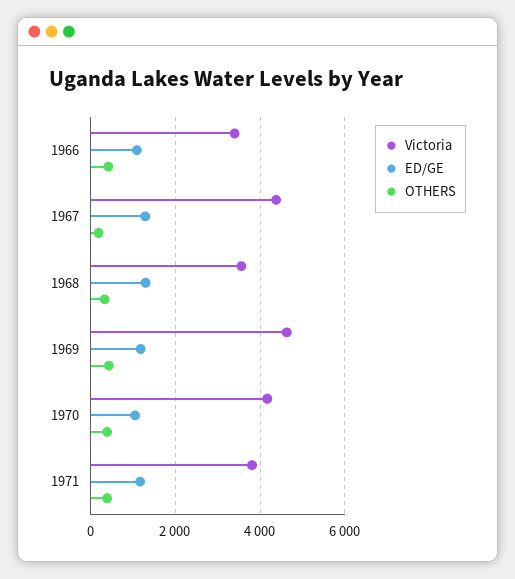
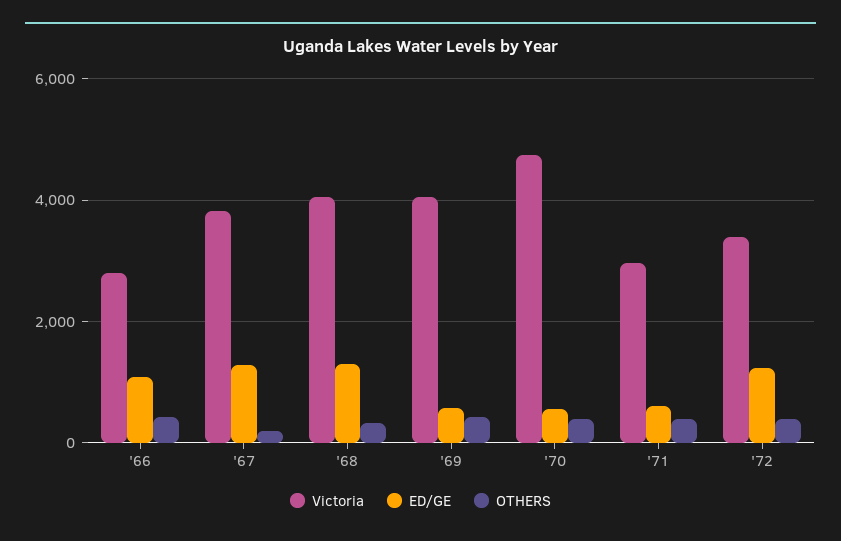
Victoria, 1966: 3400 -> 2800
Victoria, 1967: 4400 -> 3800
Victoria, 1968: 3600 -> 4000
Victoria, 1969: 4600 -> 4000
ED/GE, 1969: 1200 -> 600
Victoria, 1970: 4200 -> 4800
ED/GE, 1970: 1000 -> 600
Victoria, 1971: 3800 -> 3000
ED/GE, 1971: 1200 -> 600
Victoria, '72: none -> 3400
ED/GE, '72: none -> 1200
OTHERS, '72: none -> 400

